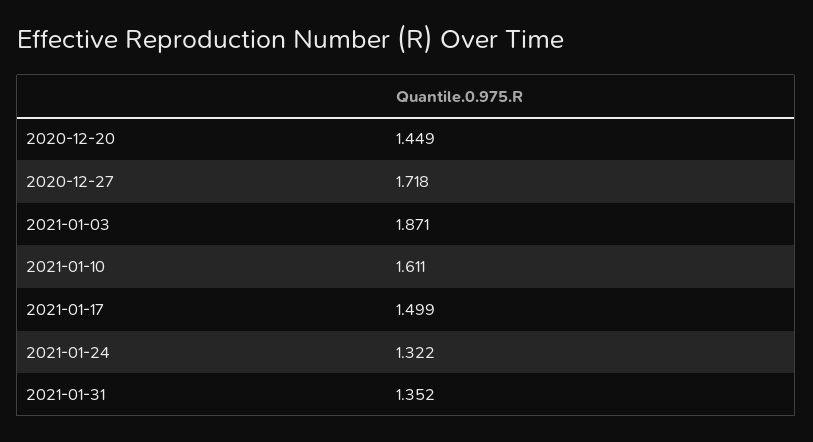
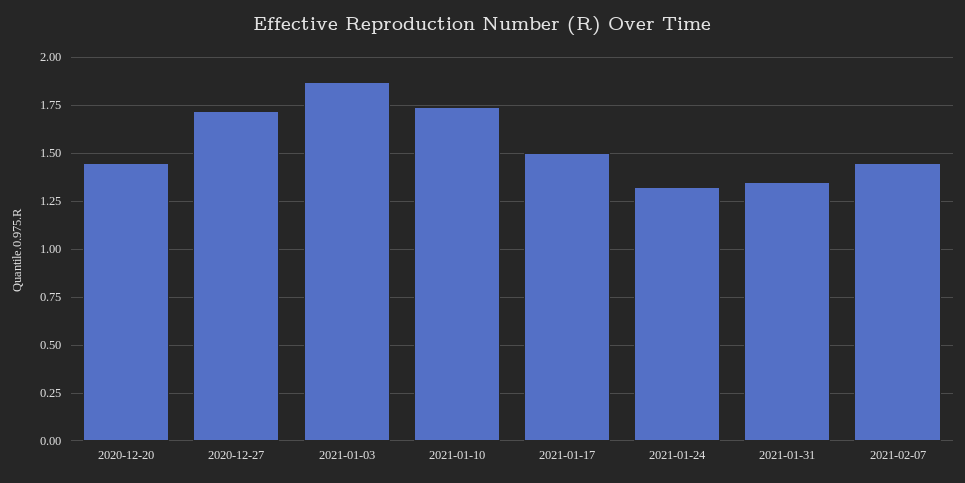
2021-01-10: 1.611 -> 1.75
2021-02-07: none -> 1.45

